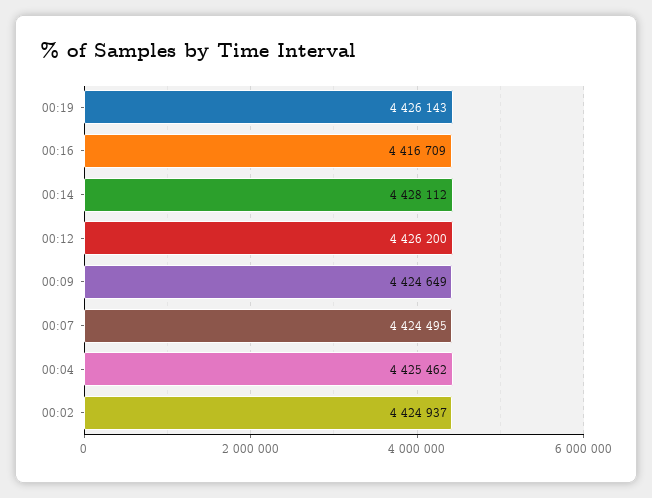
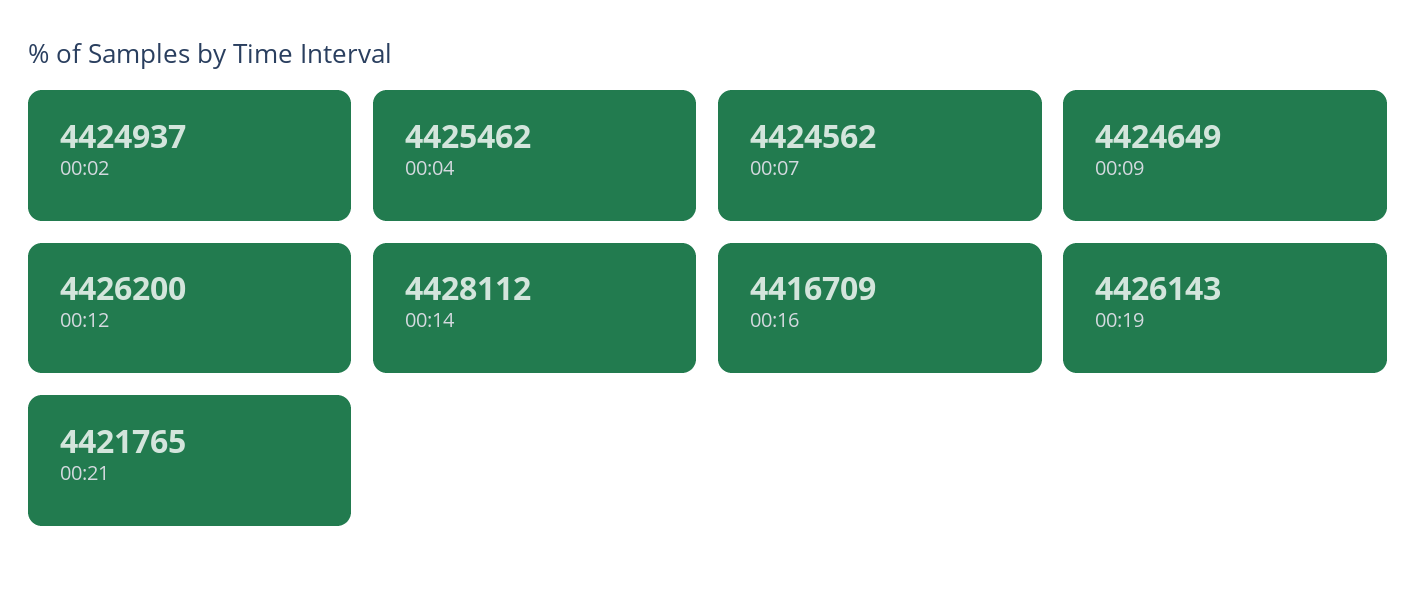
00:07: 4424495 -> 4424562
00:21: none -> 4421765

